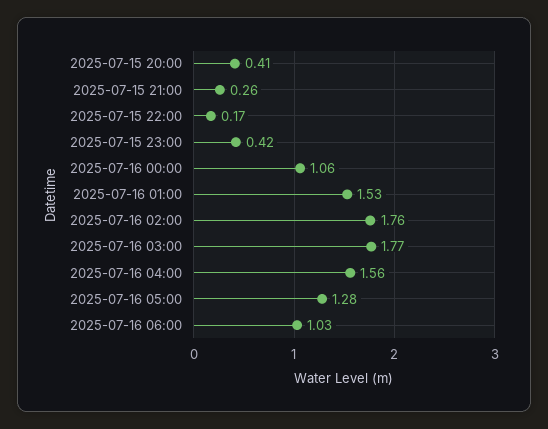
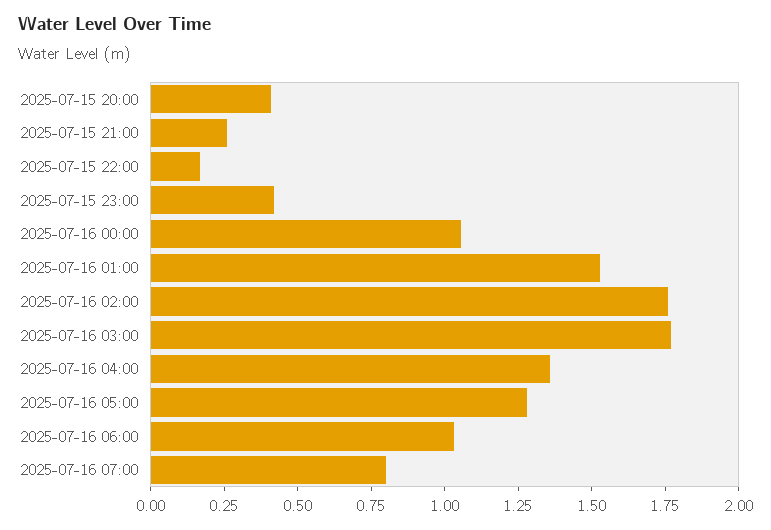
2025-07-16 04:00: 1.56 -> 1.35
2025-07-16 07:00: none -> 0.8

